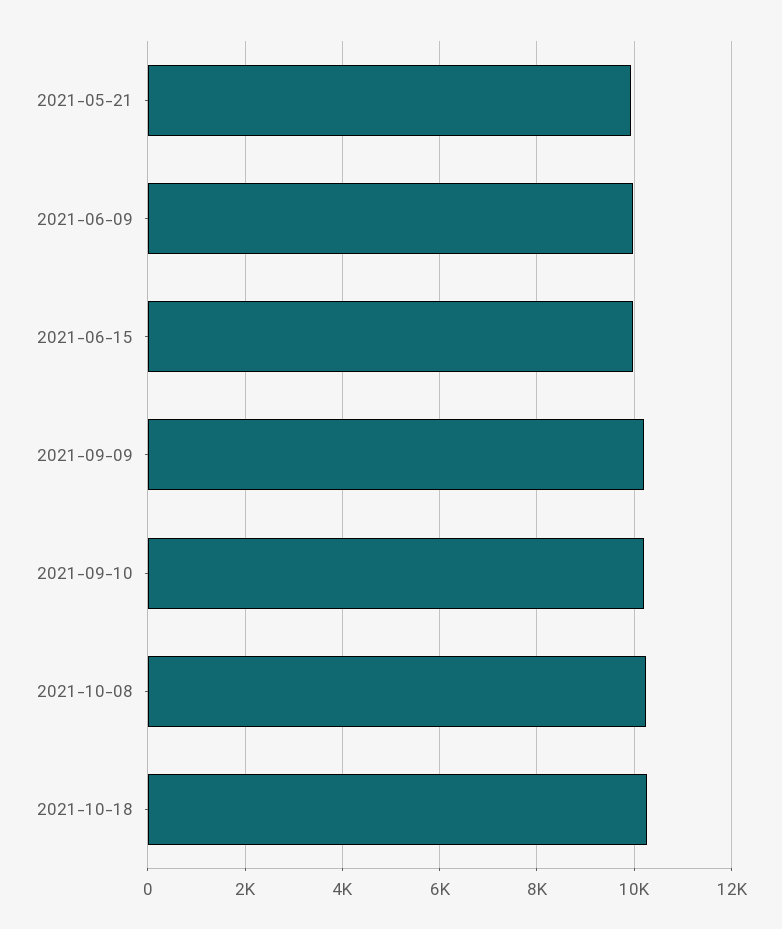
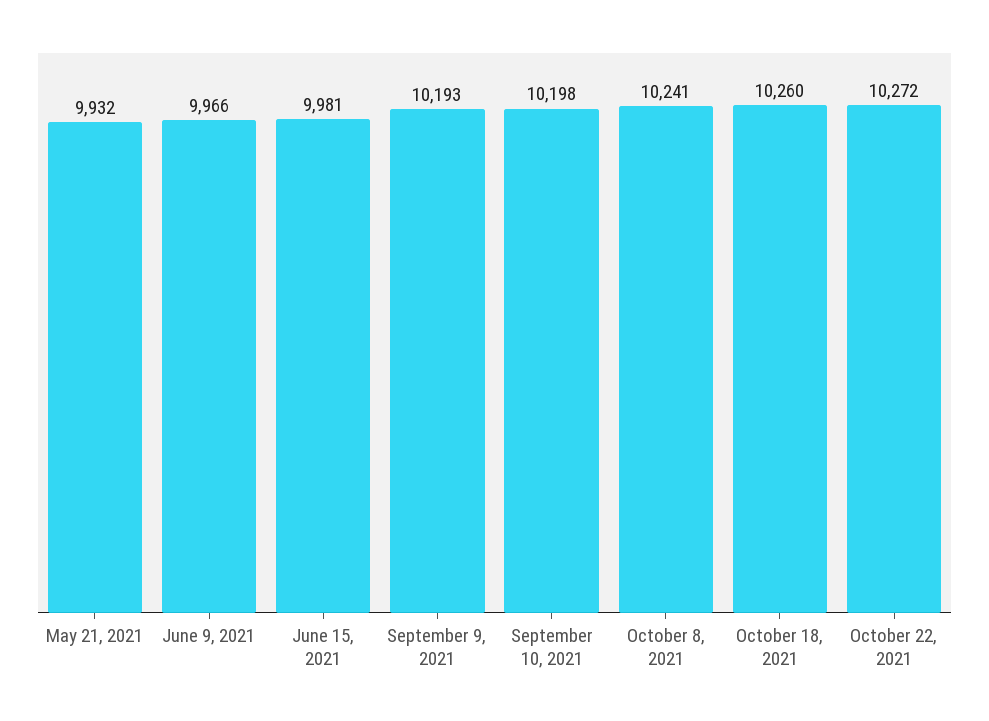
October 22, 2021: none -> 10272

